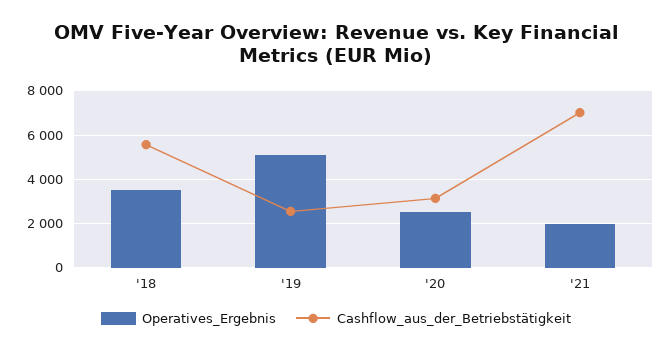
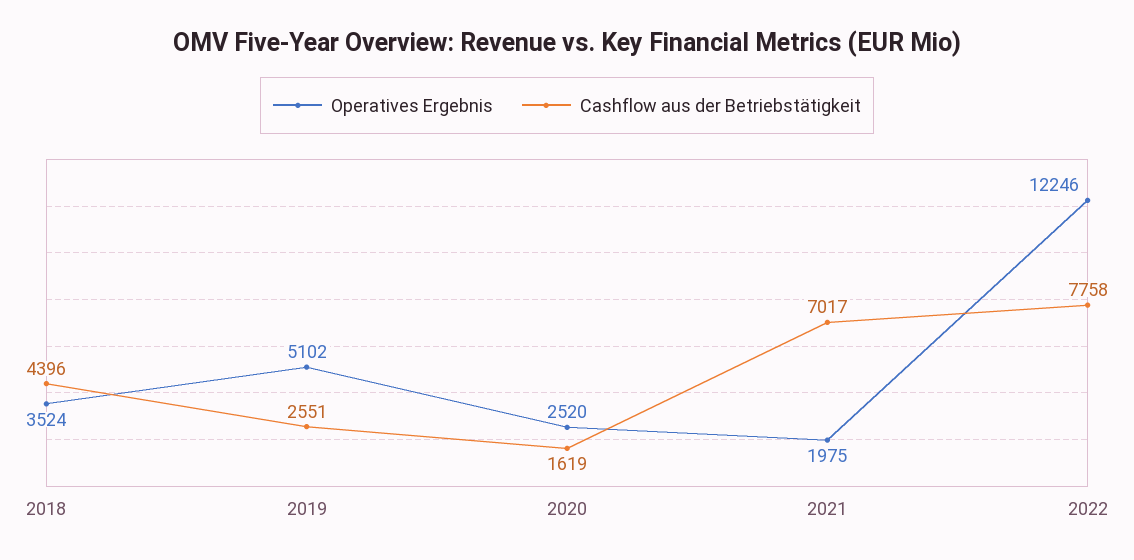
Cashflow_aus_der_Betriebstätigkeit, '18: 5500 -> 4396
Cashflow_aus_der_Betriebstätigkeit, '20: 3000 -> 1619
Operatives_Ergebnis, 2022: none -> 12246
Cashflow_aus_der_Betriebstätigkeit, 2022: none -> 7758

